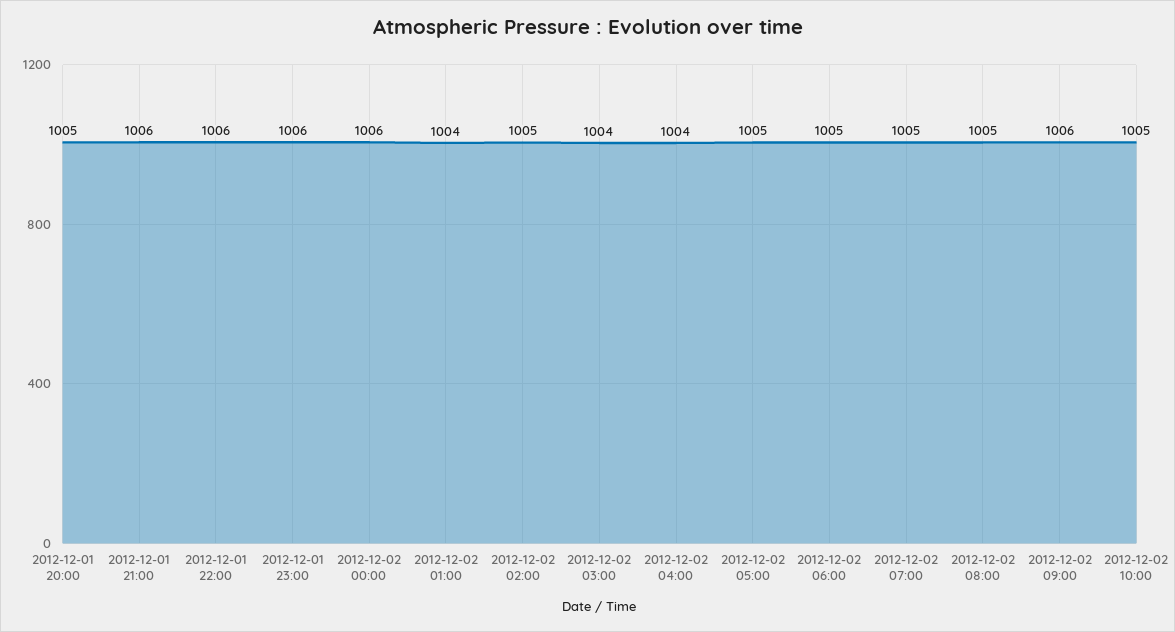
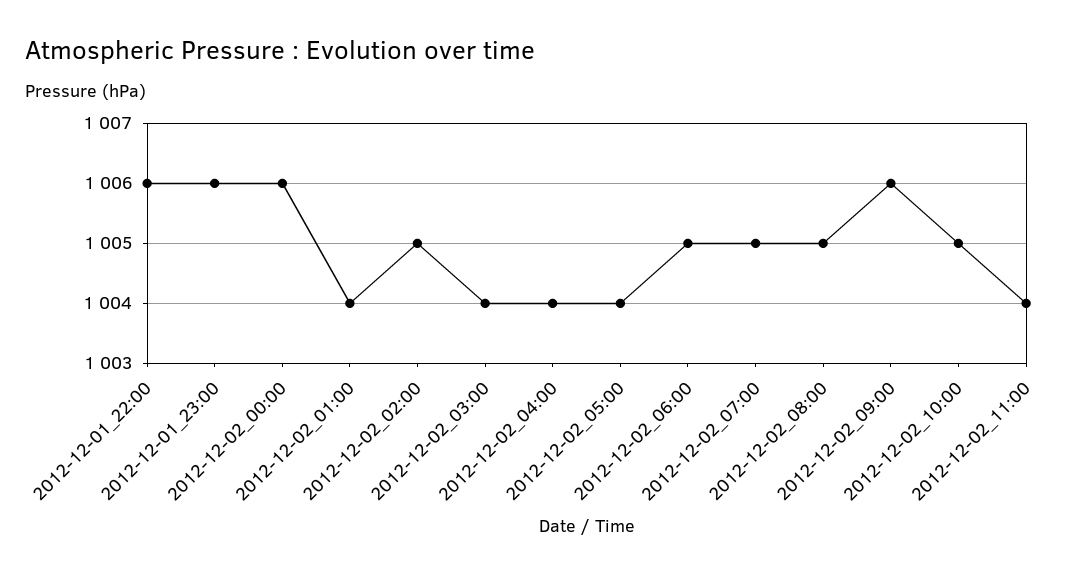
2012-12-01 20:00: 1005 -> none
2012-12-01 21:00: 1006 -> none
2012-12-02 05:00: 1005 -> 1004
2012-12-02_11:00: none -> 1004

